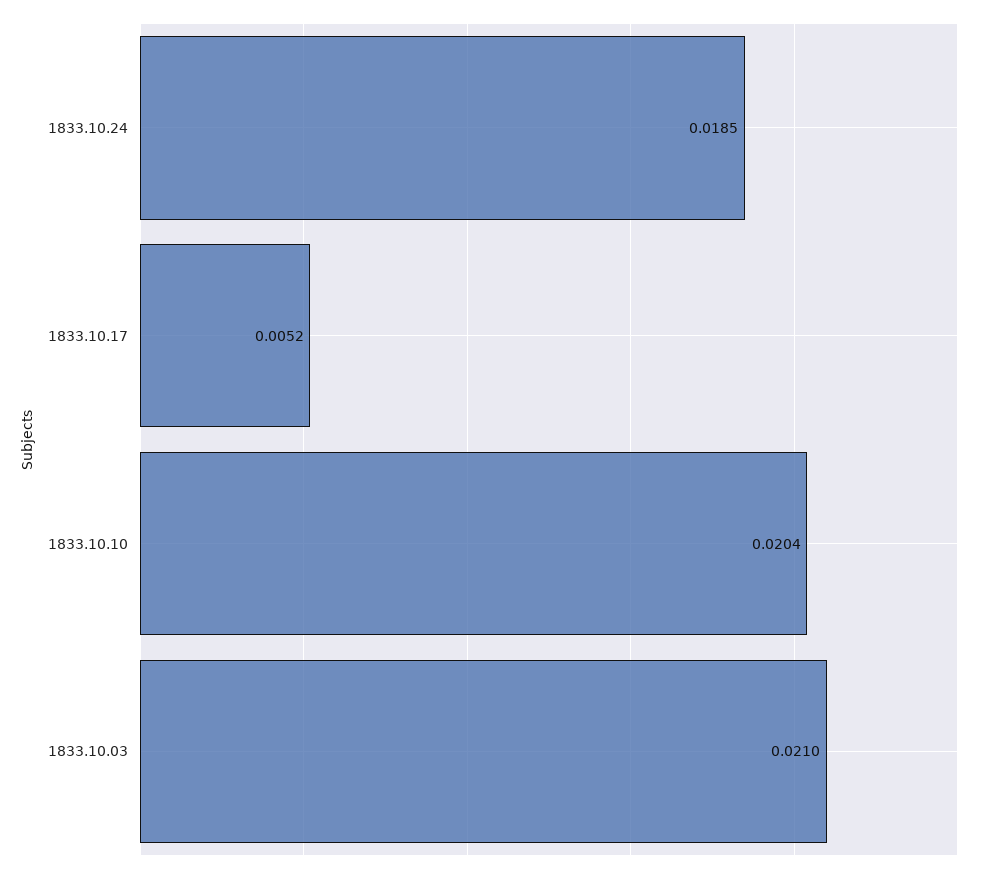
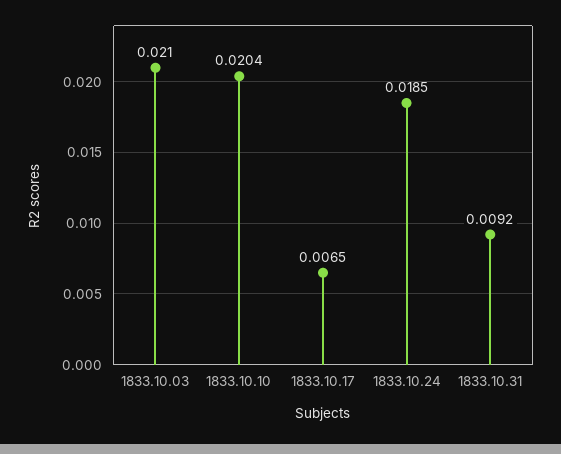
1833.10.17: 0.0052 -> 0.0065
1833.10.31: none -> 0.0092

